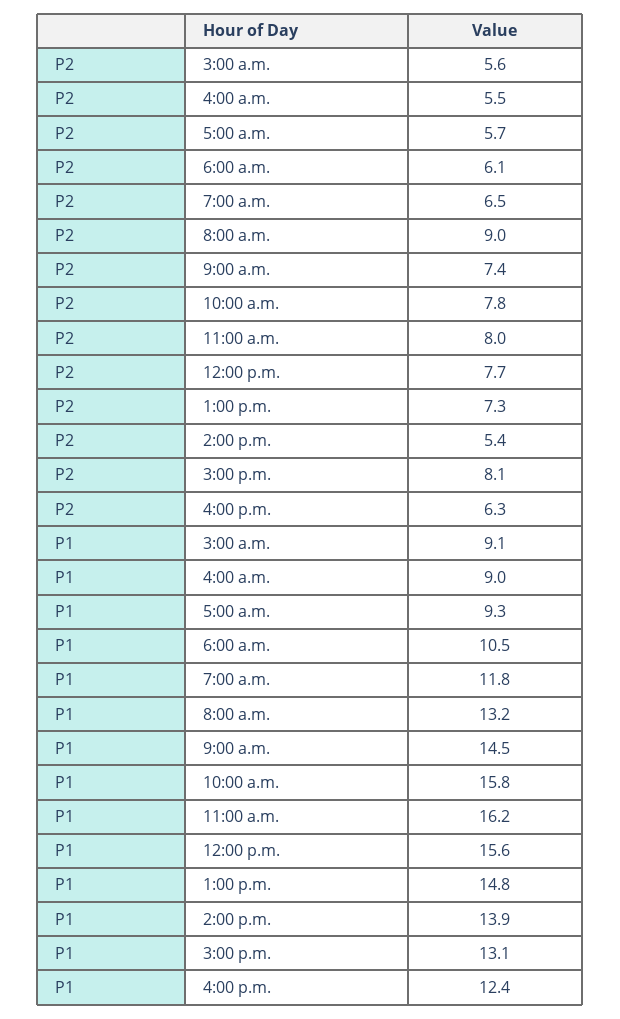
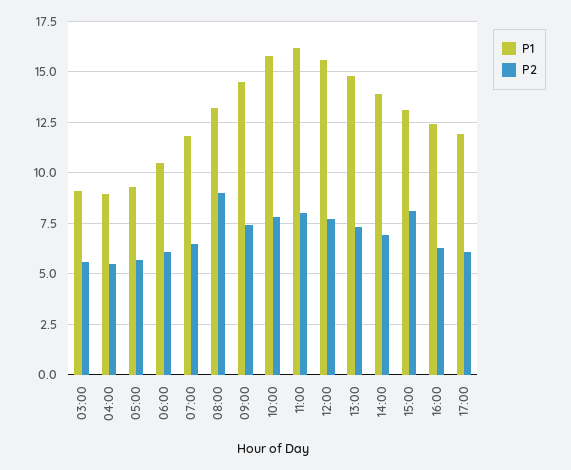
P2, 2:00 p.m.: 5.4 -> 7
P1, 17:00: none -> 12
P2, 17:00: none -> 6

